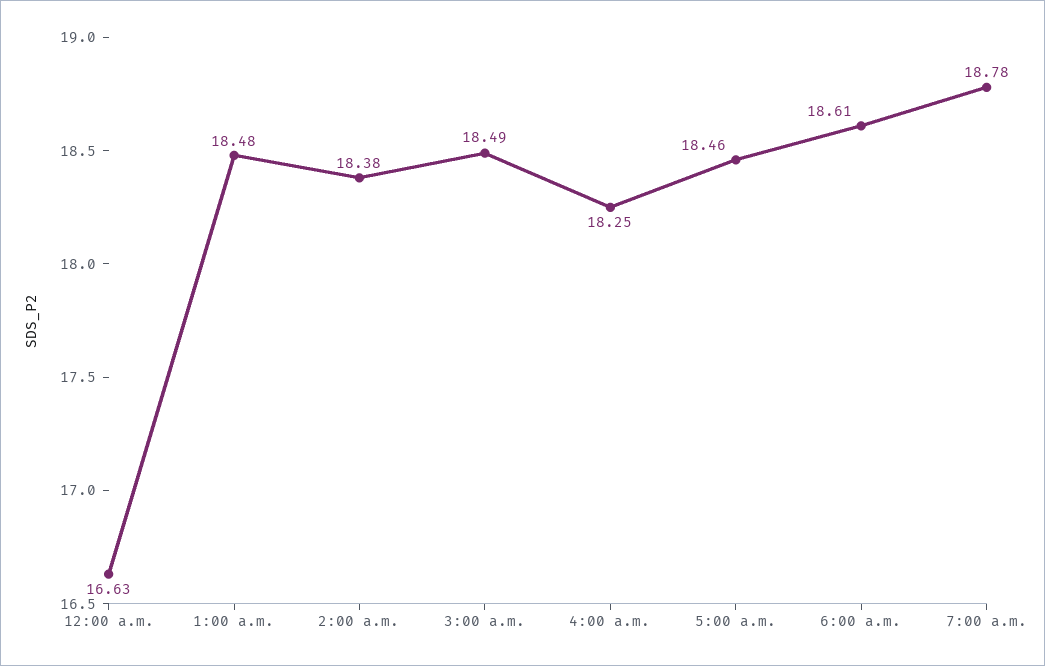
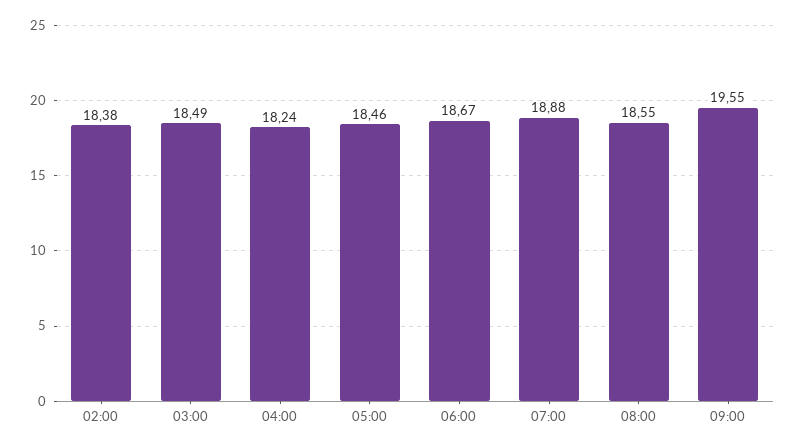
12:00 a.m.: 16.63 -> none
1:00 a.m.: 18.48 -> none
4:00 a.m.: 18.25 -> 18.24
6:00 a.m.: 18.61 -> 18.67
7:00 a.m.: 18.78 -> 18.88
08:00: none -> 18.55
09:00: none -> 19.55

